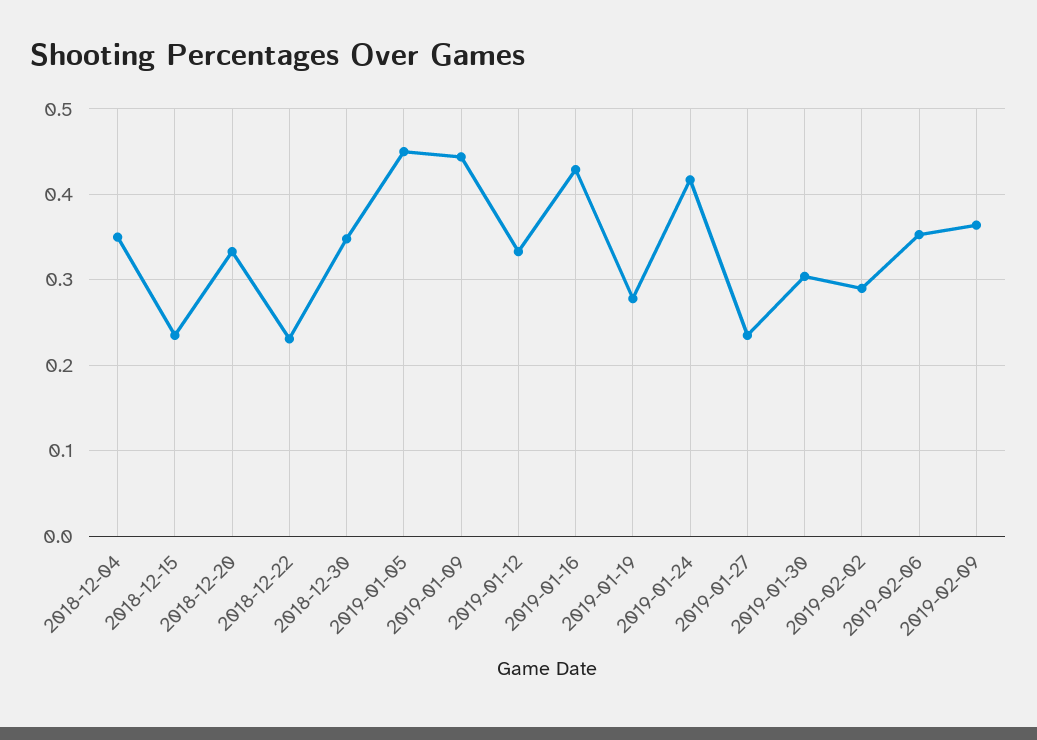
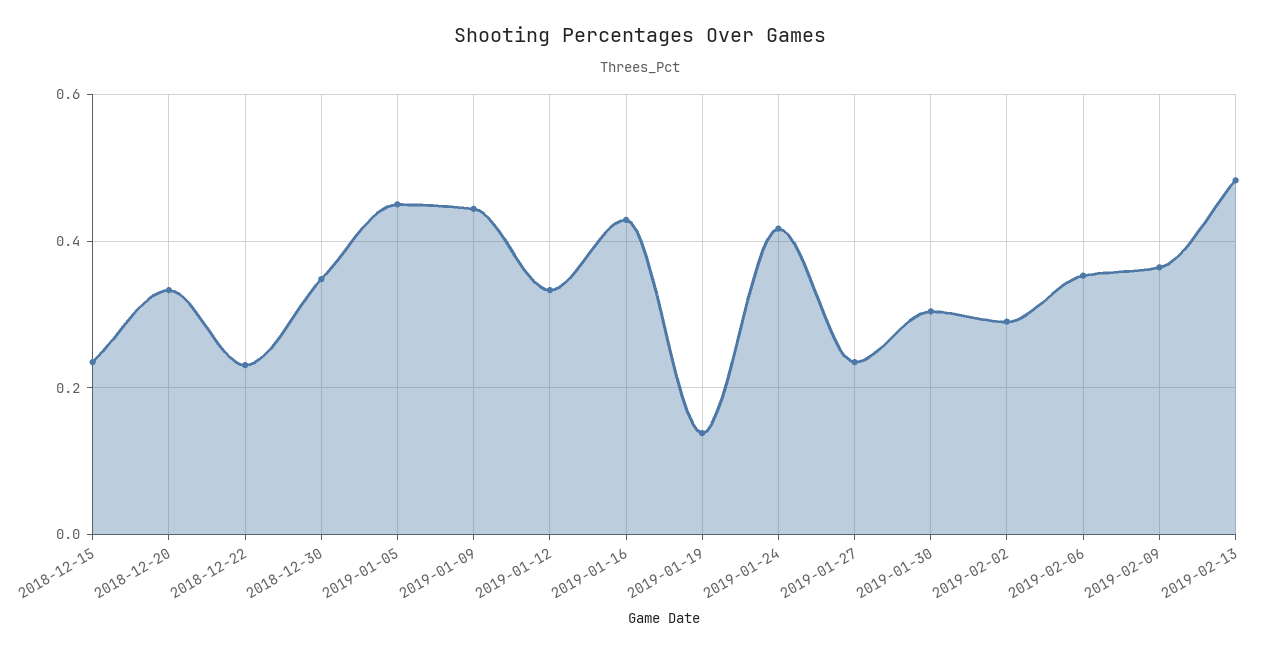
2018-12-04: 0.35 -> none
2019-01-19: 0.28 -> 0.14
2019-02-13: none -> 0.48

